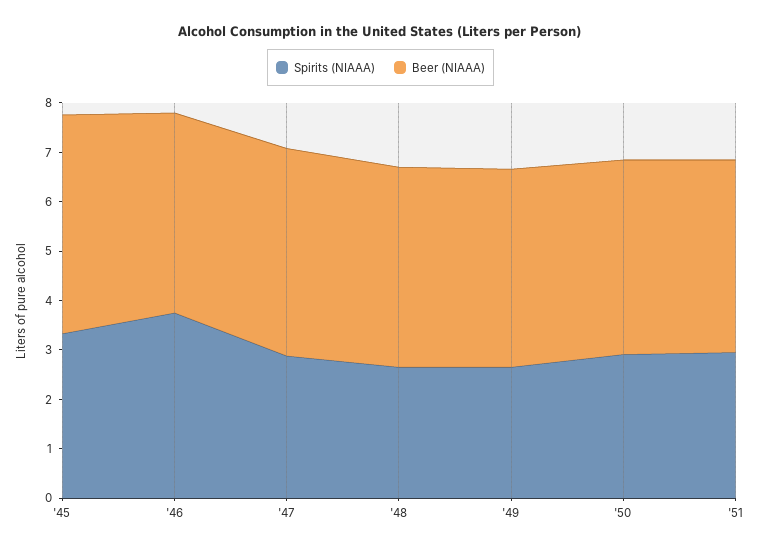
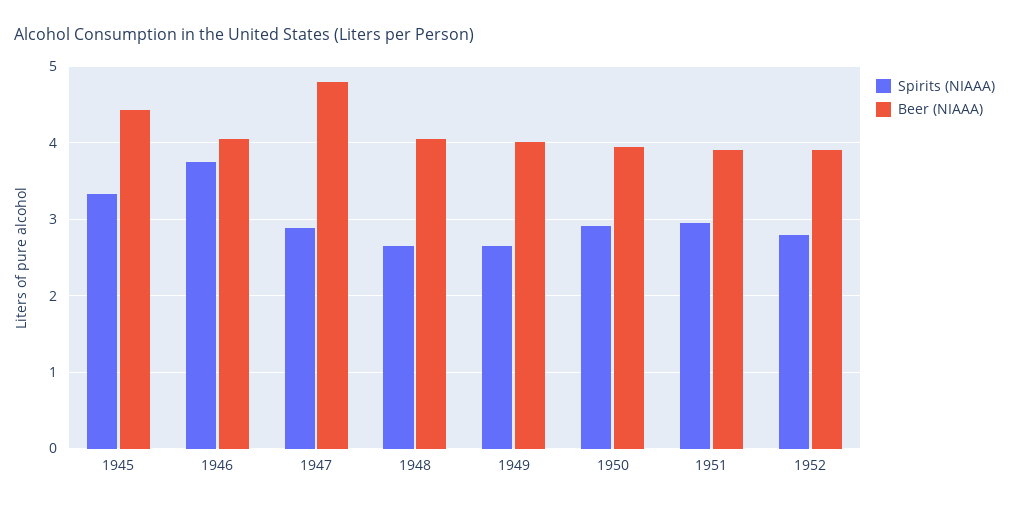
Beer (NIAAA), '47: 4.2 -> 4.8
Spirits (NIAAA), 1952: none -> 2.8
Beer (NIAAA), 1952: none -> 3.9

